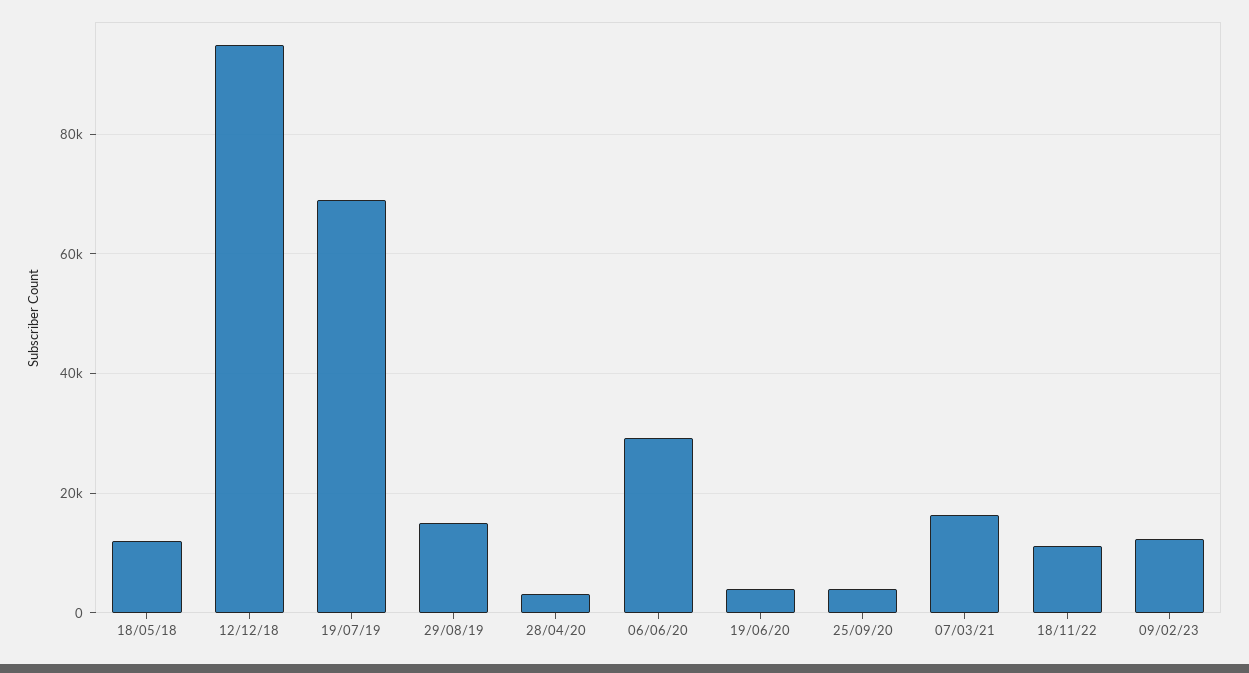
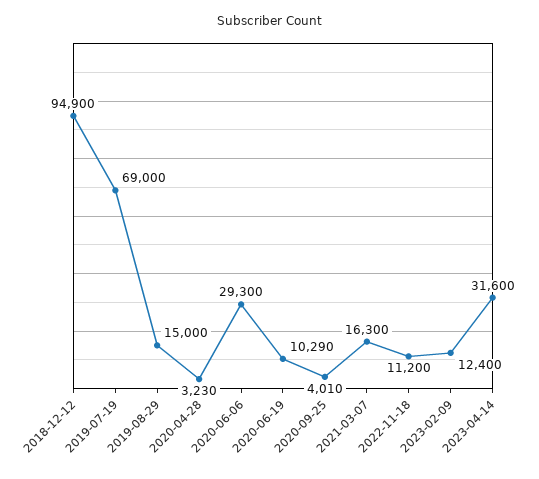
18/05/18: 12000 -> none
19/06/20: 4000 -> 10290
2023-04-14: none -> 31600

